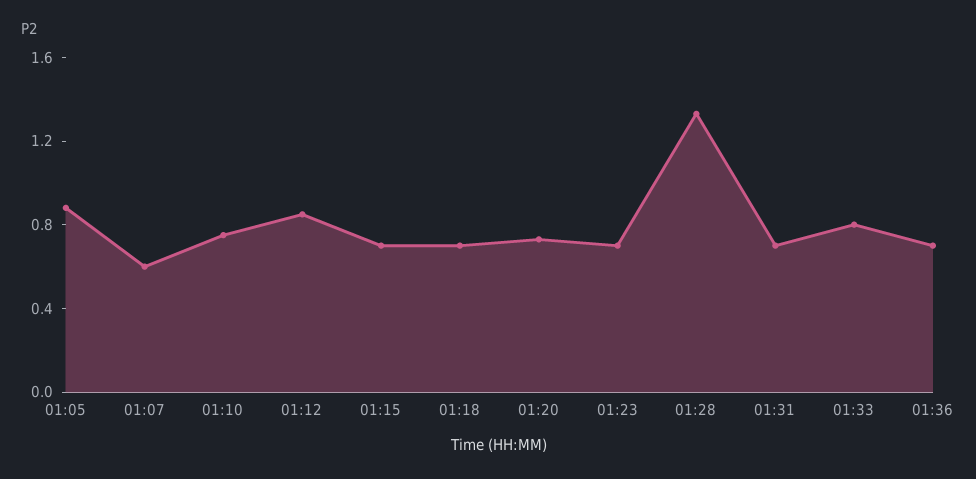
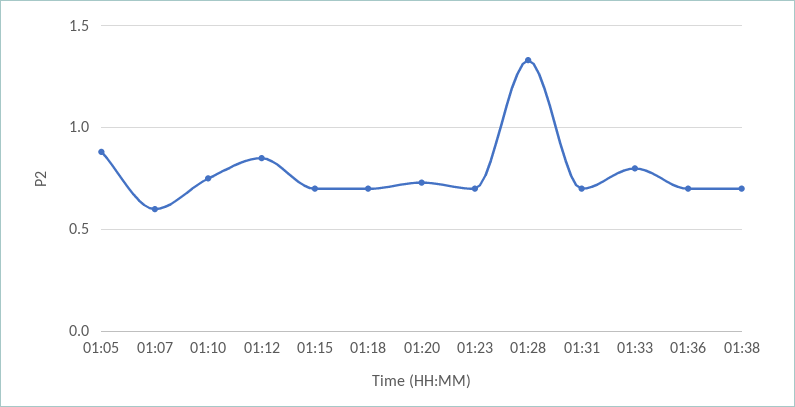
01:38: none -> 0.7

